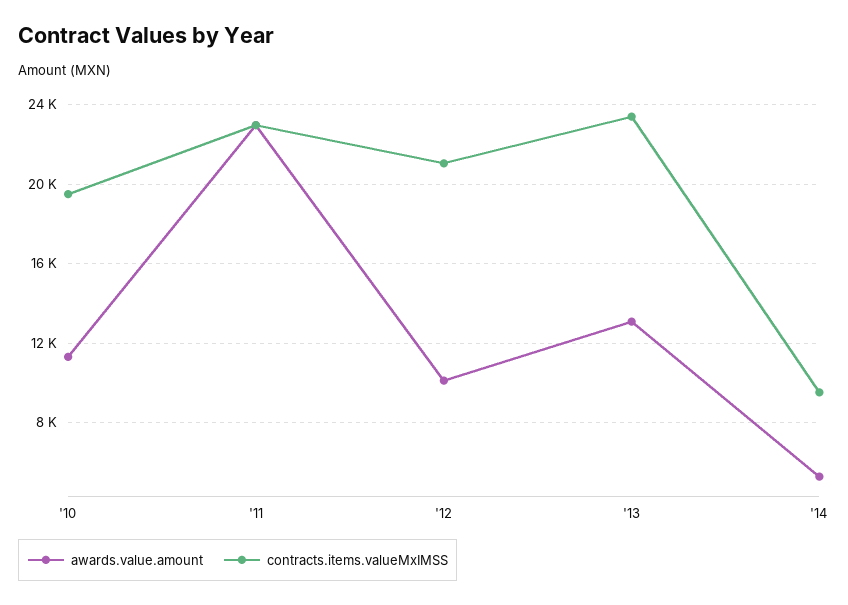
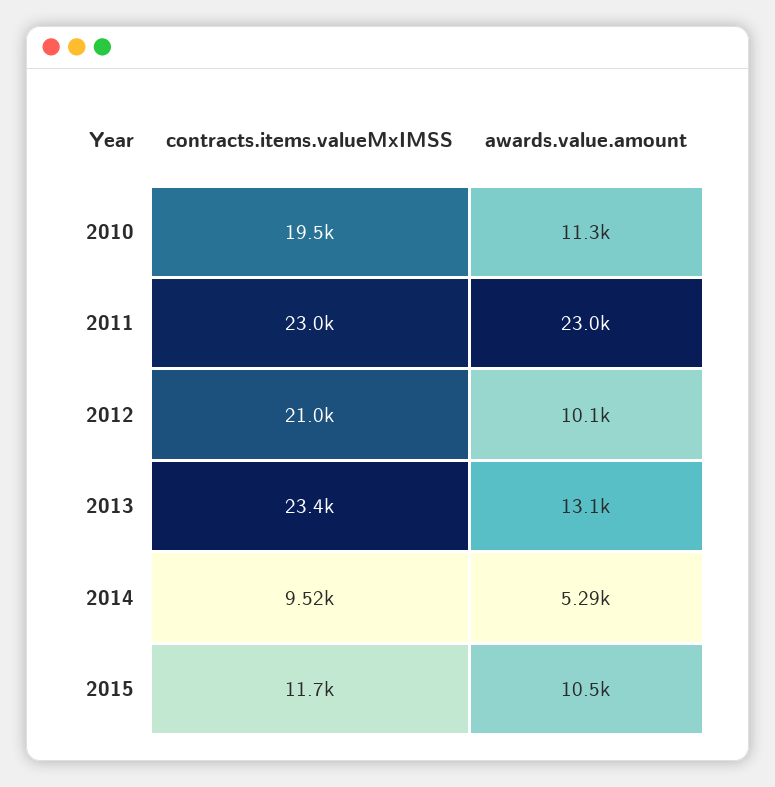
contracts.items.valueMxIMSS, 2015: none -> 11700
awards.value.amount, 2015: none -> 10500

